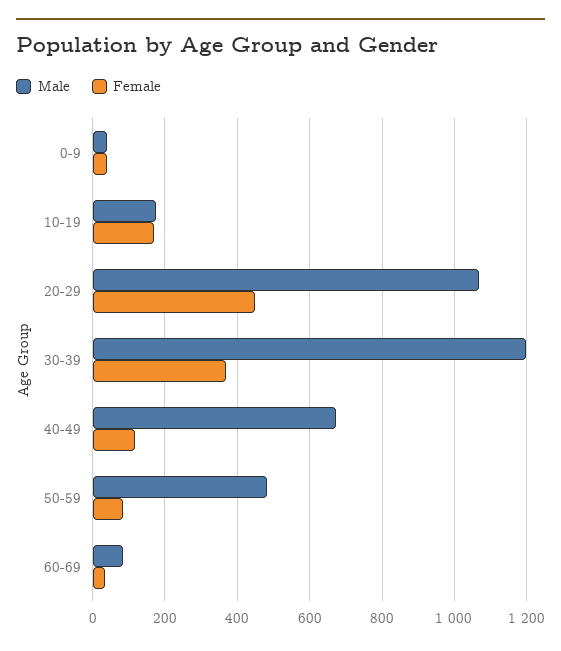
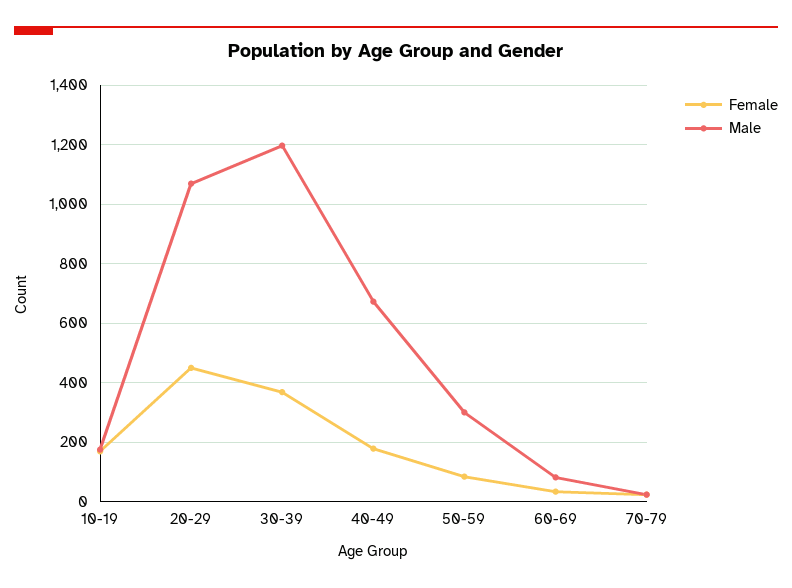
Male, 0-9: 40 -> none
Female, 0-9: 40 -> none
Female, 40-49: 120 -> 175
Male, 50-59: 480 -> 300
Female, 70-79: none -> 25
Male, 70-79: none -> 25

